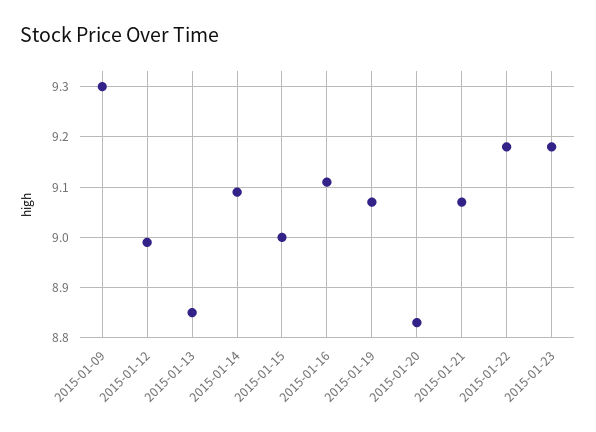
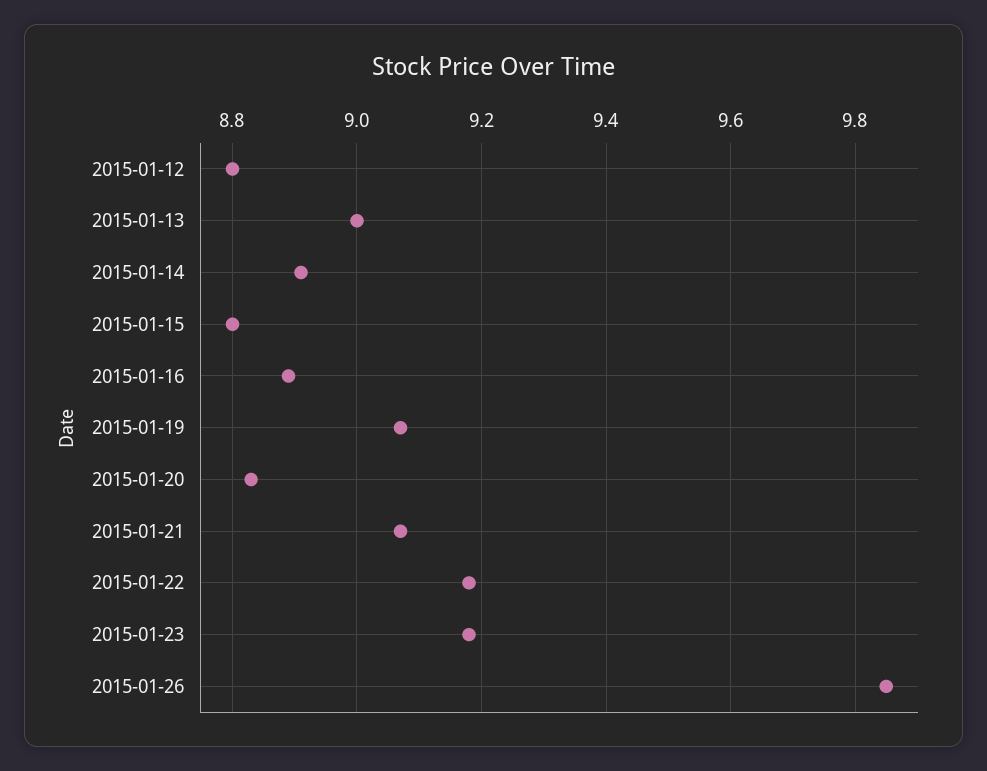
2015-01-09: 9.3 -> none
2015-01-12: 9 -> 8.8
2015-01-13: 8.85 -> 9
2015-01-14: 9.1 -> 8.9
2015-01-15: 9 -> 8.8
2015-01-16: 9.1 -> 8.9
2015-01-26: none -> 9.85

